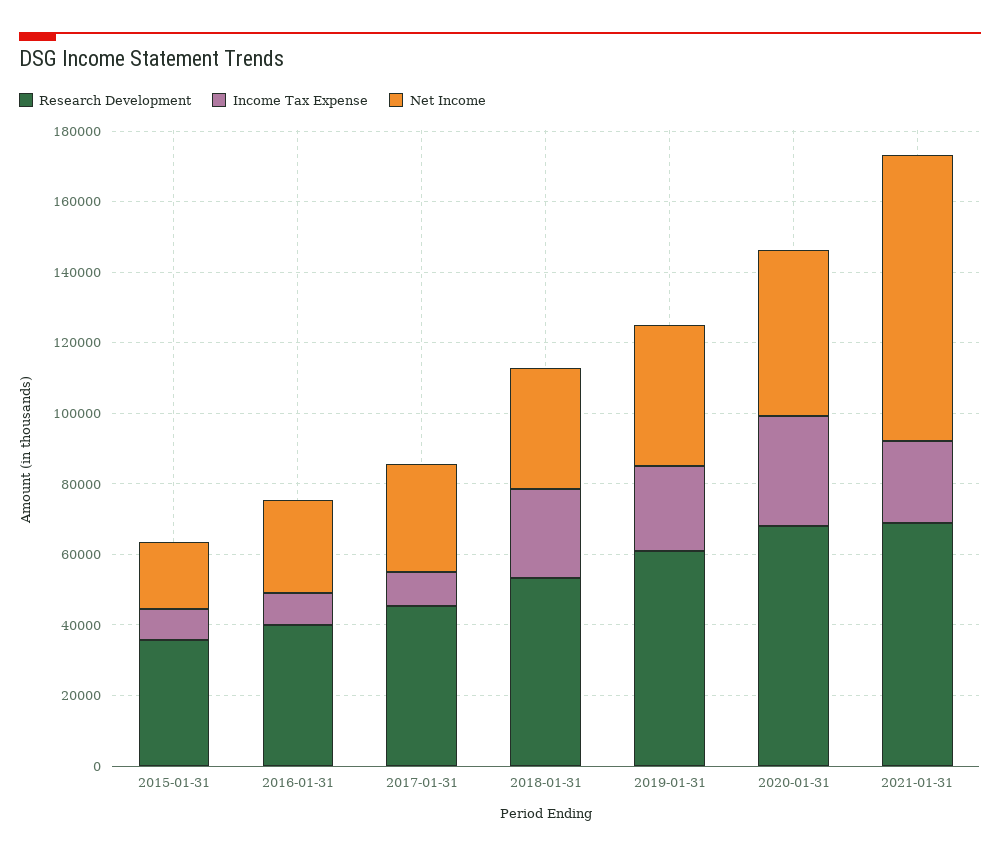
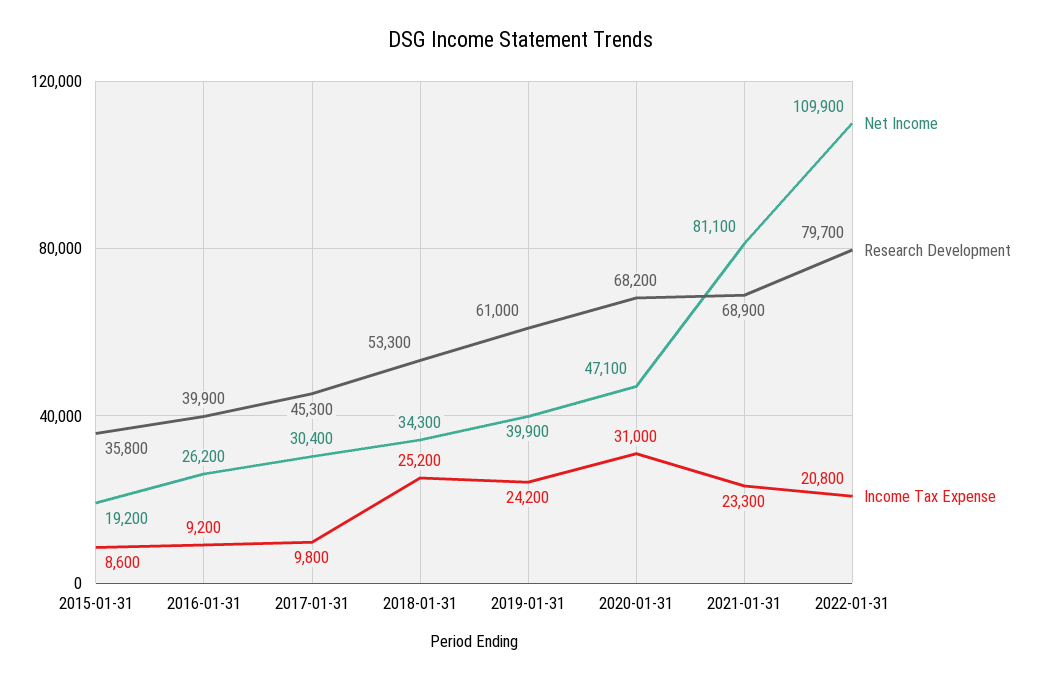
Net Income, 2022-01-31: none -> 109900
Research Development, 2022-01-31: none -> 79700
Income Tax Expense, 2022-01-31: none -> 20800

